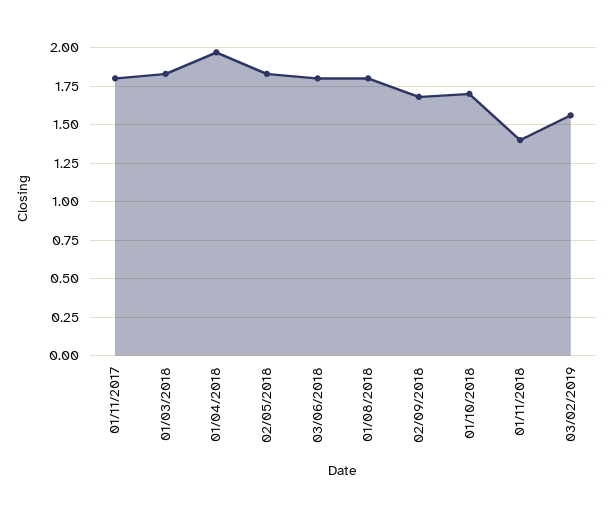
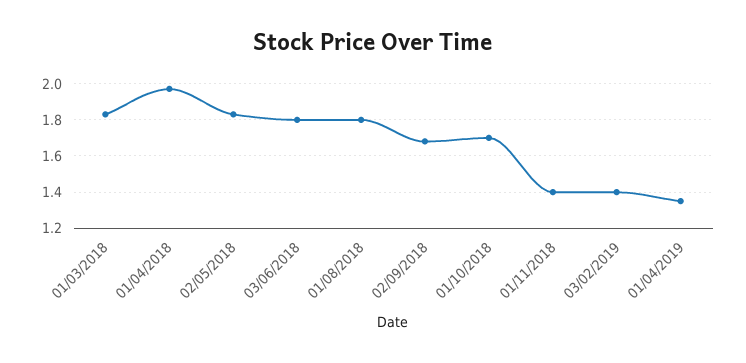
01/11/2017: 1.8 -> none
03/02/2019: 1.55 -> 1.4
01/04/2019: none -> 1.35

